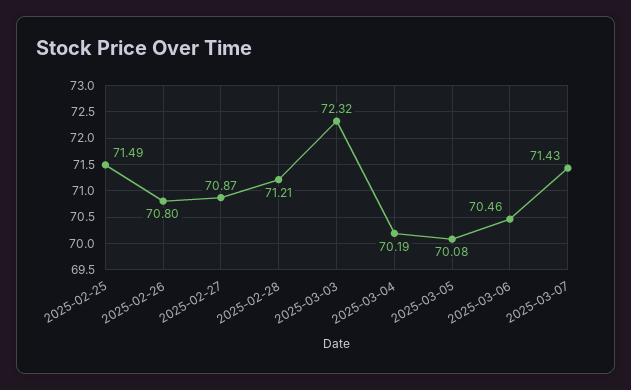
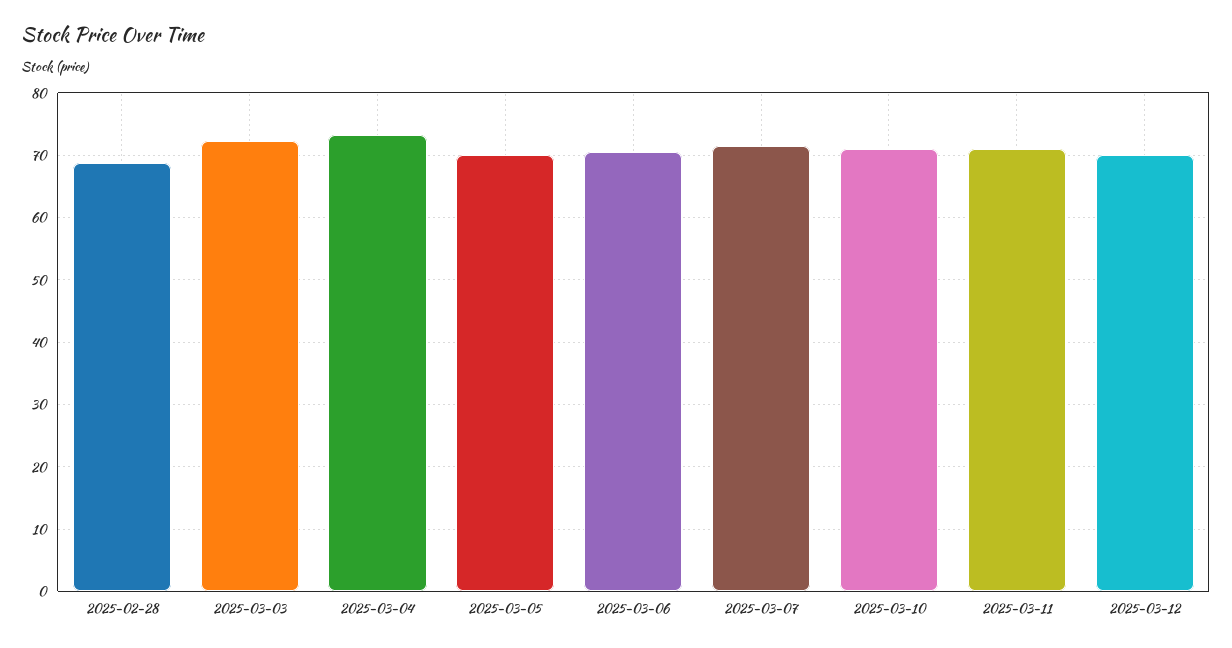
2025-02-25: 71.49 -> none
2025-02-26: 70.8 -> none
2025-02-27: 70.87 -> none
2025-02-28: 71.21 -> 69
2025-03-04: 70.19 -> 73
2025-03-10: none -> 71
2025-03-11: none -> 71
2025-03-12: none -> 70

